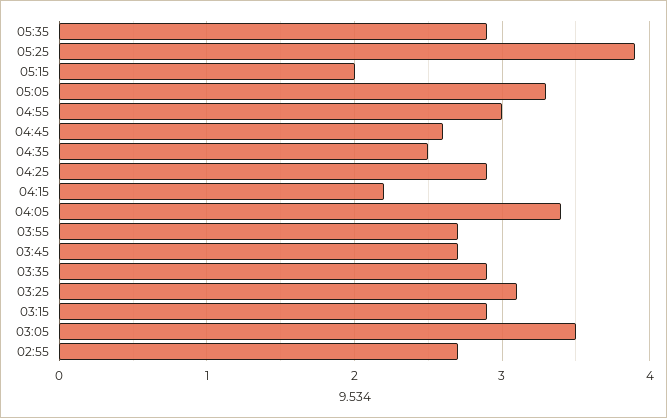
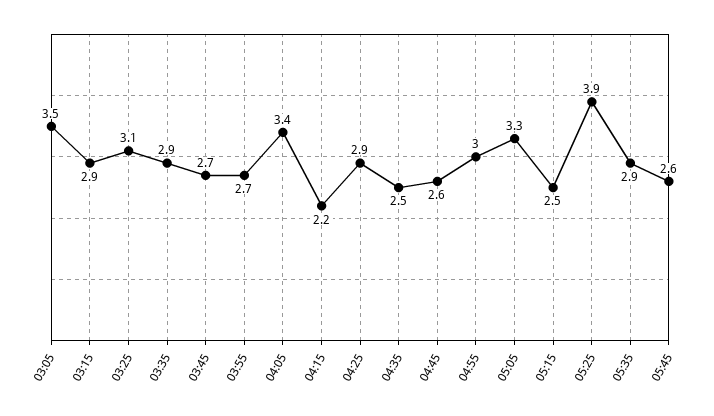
05:15: 2 -> 2.5
02:55: 2.7 -> none
05:45: none -> 2.6

